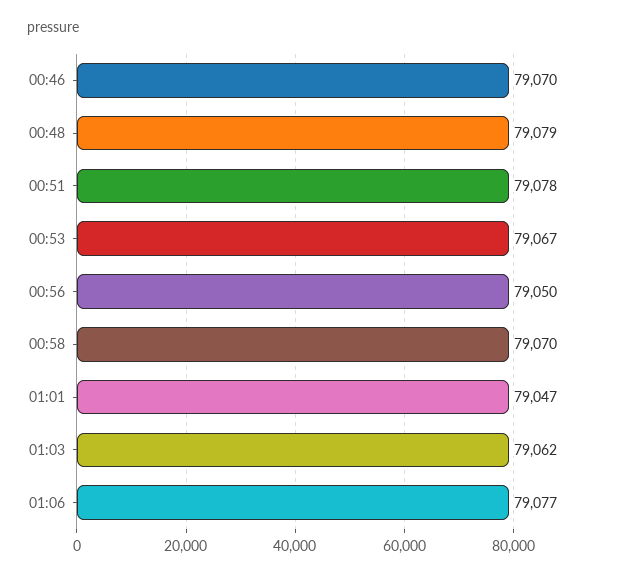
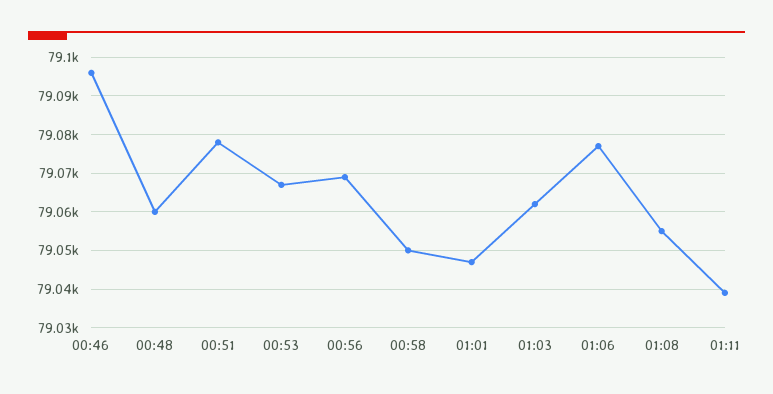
00:46: 79070 -> 79095
00:48: 79079 -> 79060
00:56: 79050 -> 79070
00:58: 79070 -> 79050
01:08: none -> 79055
01:11: none -> 79040

